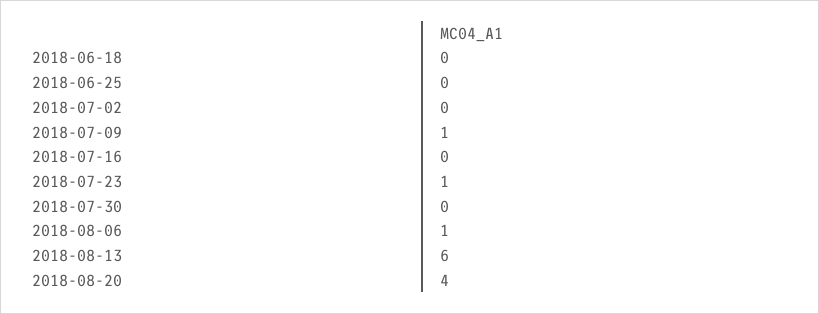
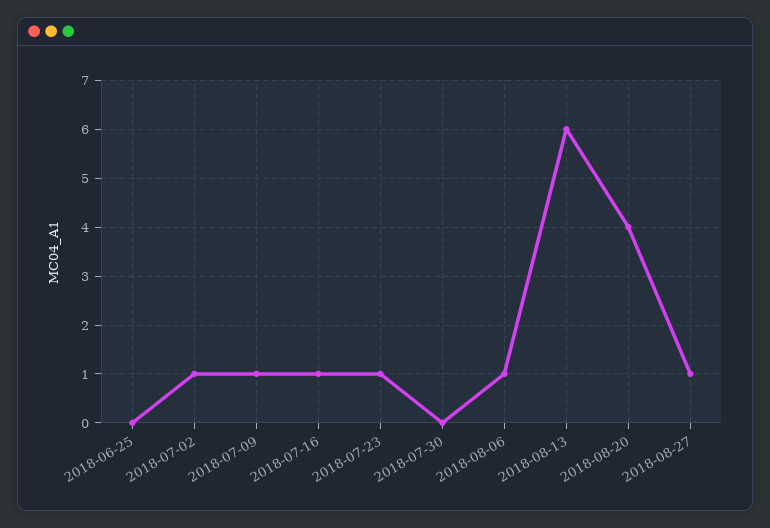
2018-06-18: 0 -> none
2018-07-02: 0 -> 1
2018-07-16: 0 -> 1
2018-08-27: none -> 1

